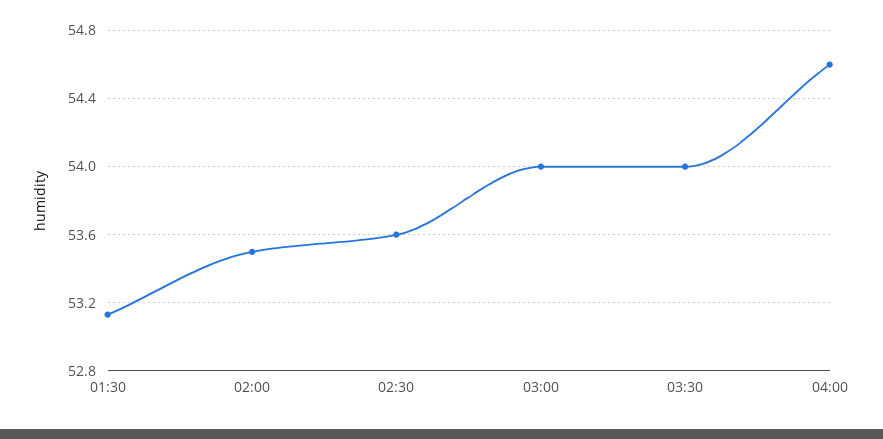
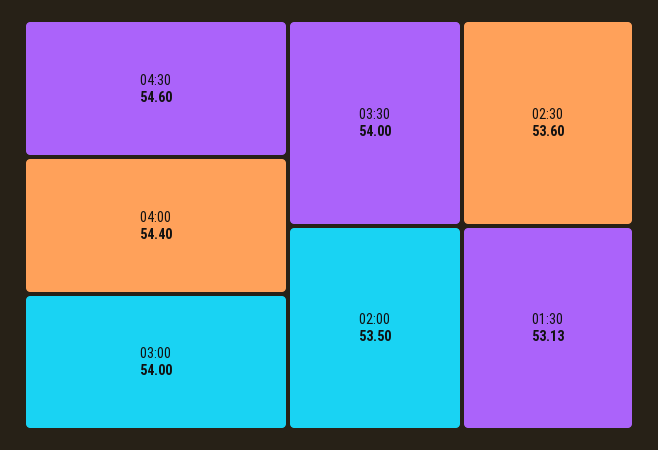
04:00: 54.6 -> 54.4
04:30: none -> 54.6

